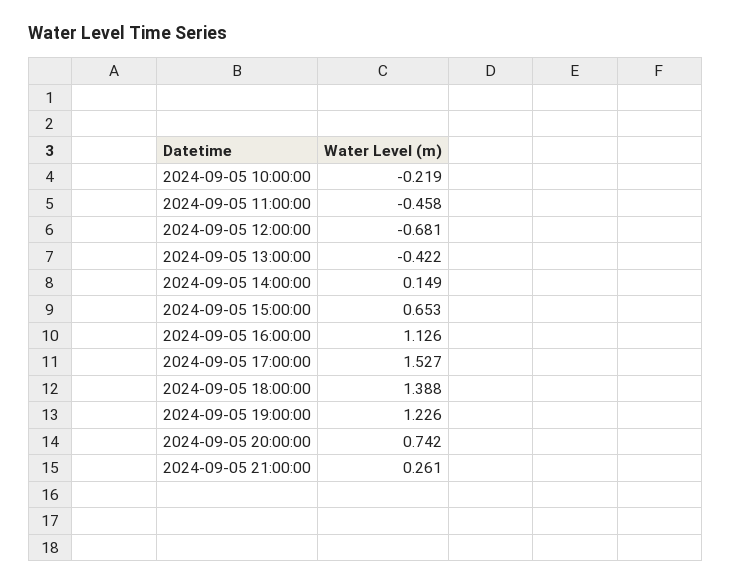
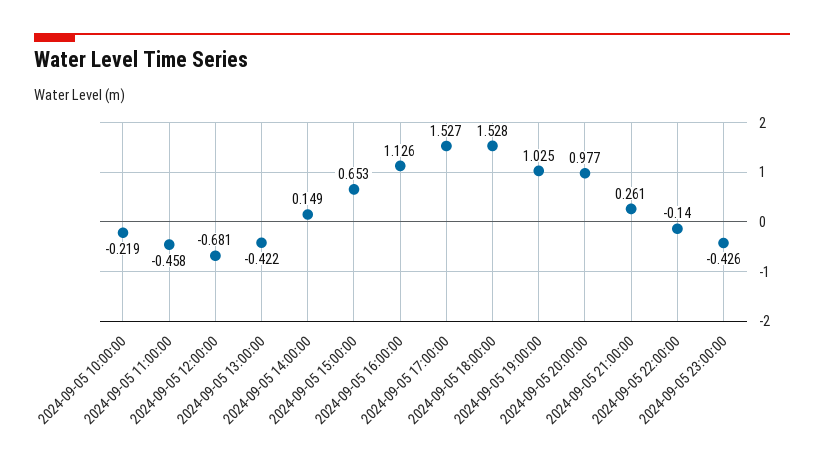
2024-09-05 18:00:00: 1.388 -> 1.528
2024-09-05 19:00:00: 1.226 -> 1.025
2024-09-05 20:00:00: 0.742 -> 0.977
2024-09-05 22:00:00: none -> -0.14
2024-09-05 23:00:00: none -> -0.426

